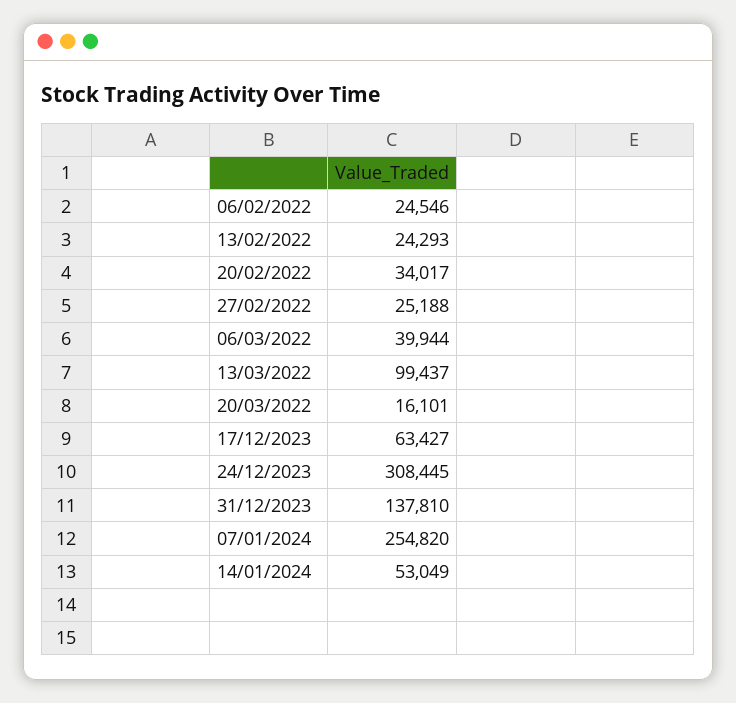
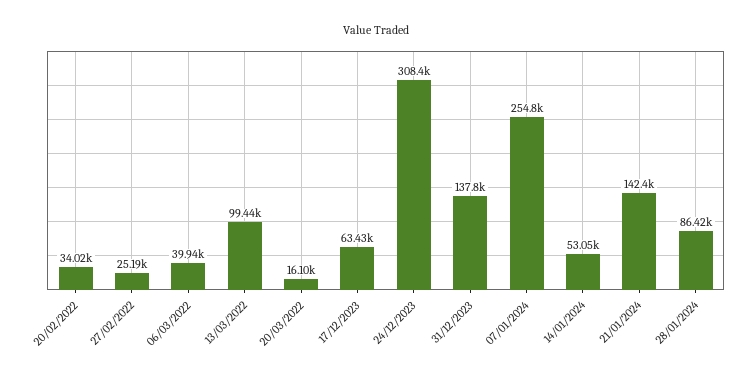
06/02/2022: 24546 -> none
13/02/2022: 24293 -> none
21/01/2024: none -> 142400
28/01/2024: none -> 86420

